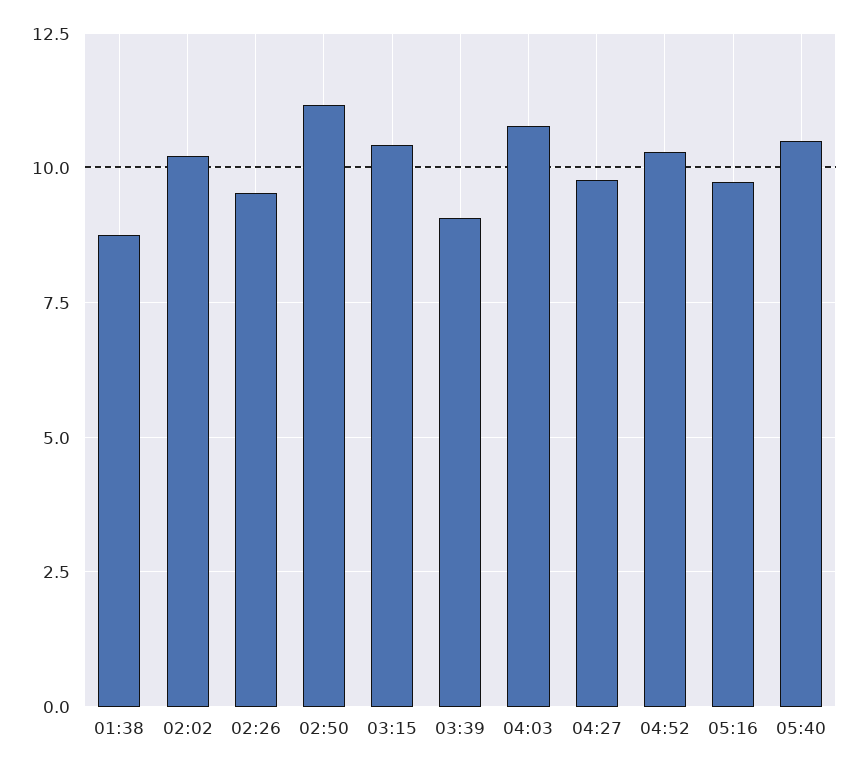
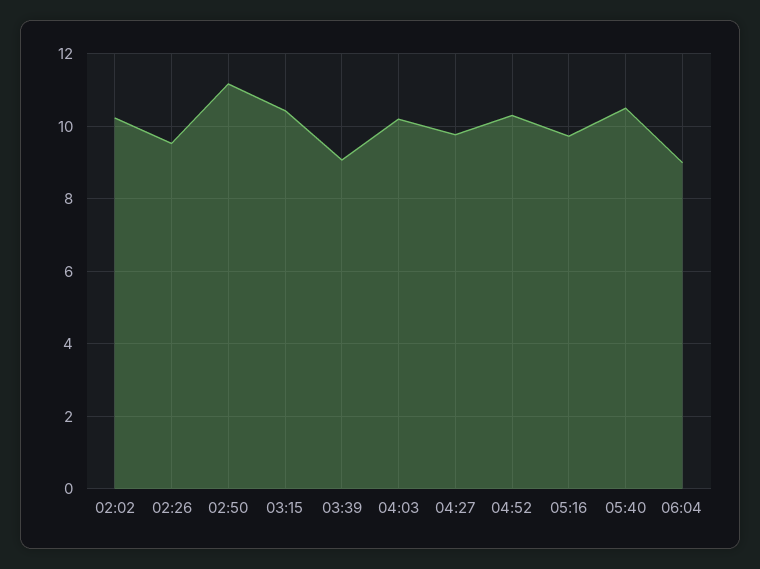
01:38: 8.75 -> none
04:03: 10.75 -> 10.2
06:04: none -> 9

